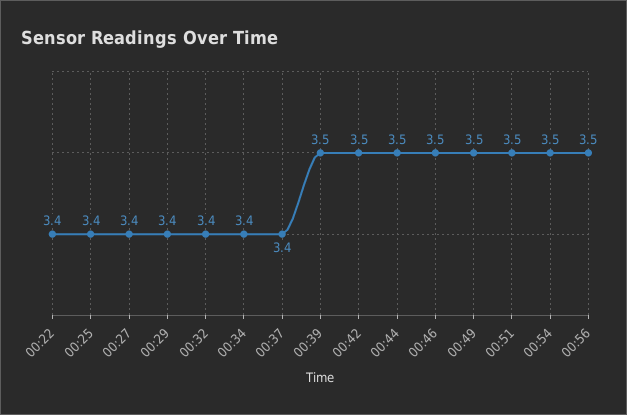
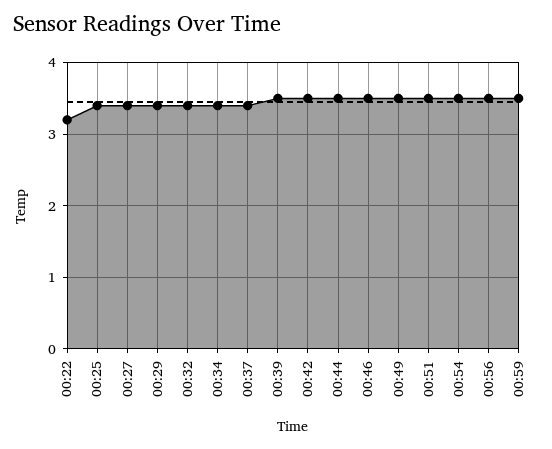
00:22: 3.4 -> 3.2
00:59: none -> 3.5

